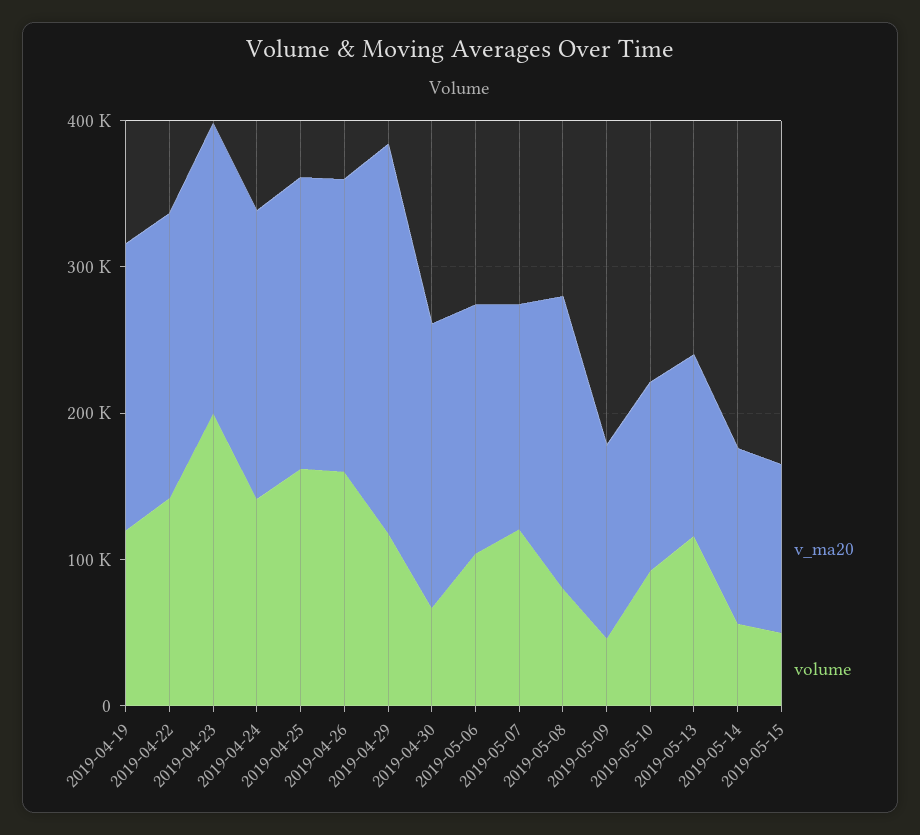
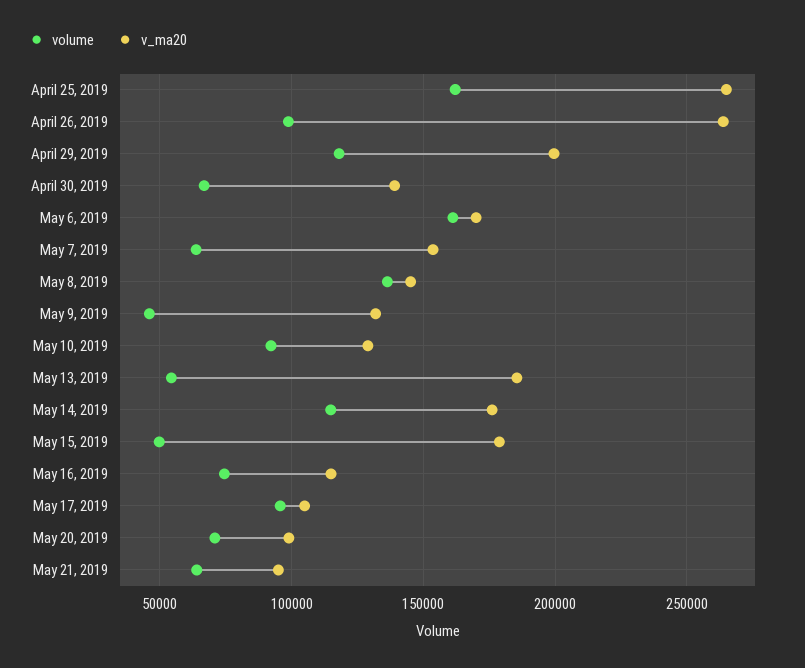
v_ma20, 2019-04-19: 200000 -> none
volume, 2019-04-19: 120000 -> none
v_ma20, 2019-04-22: 200000 -> none
volume, 2019-04-22: 140000 -> none
v_ma20, 2019-04-23: 200000 -> none
volume, 2019-04-23: 200000 -> none
v_ma20, 2019-04-24: 200000 -> none
volume, 2019-04-24: 140000 -> none
v_ma20, 2019-04-25: 200000 -> 265000
v_ma20, 2019-04-26: 200000 -> 265000
volume, 2019-04-26: 160000 -> 100000
v_ma20, 2019-04-29: 260000 -> 200000
v_ma20, 2019-04-30: 200000 -> 140000
volume, 2019-05-06: 100000 -> 160000
volume, 2019-05-07: 120000 -> 65000
v_ma20, 2019-05-08: 200000 -> 145000
volume, 2019-05-08: 80000 -> 135000
v_ma20, 2019-05-13: 120000 -> 185000
volume, 2019-05-13: 120000 -> 55000
v_ma20, 2019-05-14: 120000 -> 175000
volume, 2019-05-14: 60000 -> 115000
v_ma20, 2019-05-15: 120000 -> 180000
volume, May 16, 2019: none -> 75000
v_ma20, May 16, 2019: none -> 115000
volume, May 17, 2019: none -> 95000
v_ma20, May 17, 2019: none -> 105000
volume, May 20, 2019: none -> 70000
v_ma20, May 20, 2019: none -> 100000
volume, May 21, 2019: none -> 65000
v_ma20, May 21, 2019: none -> 95000

